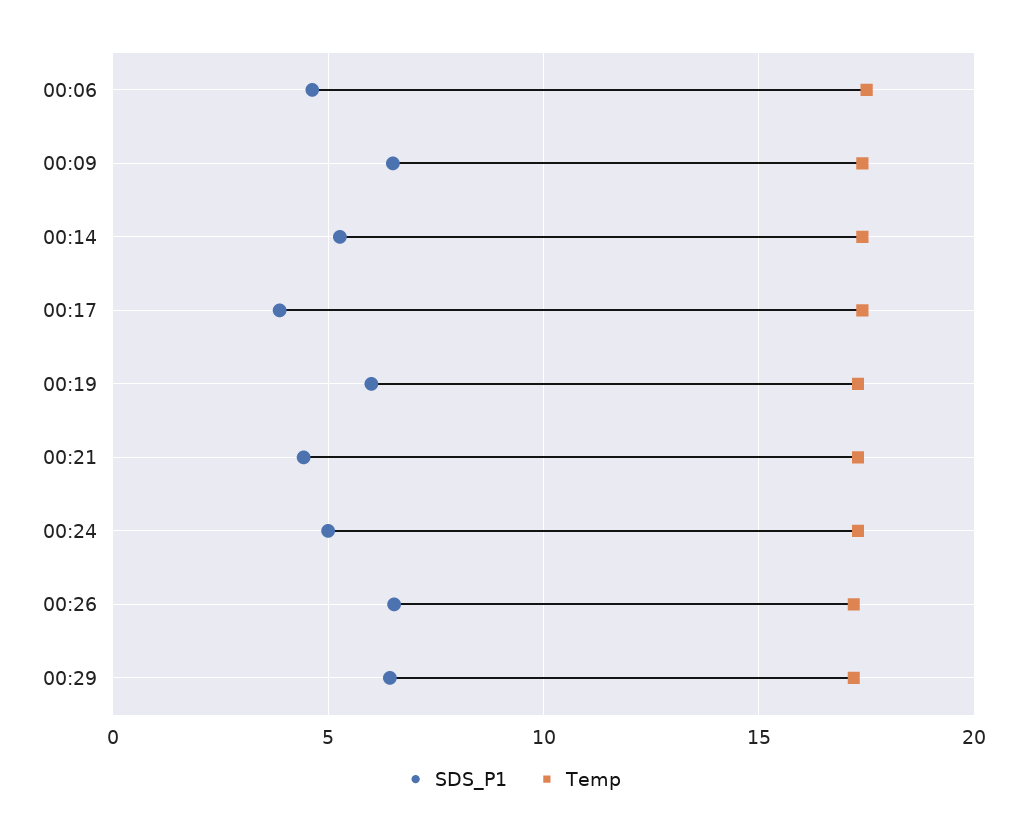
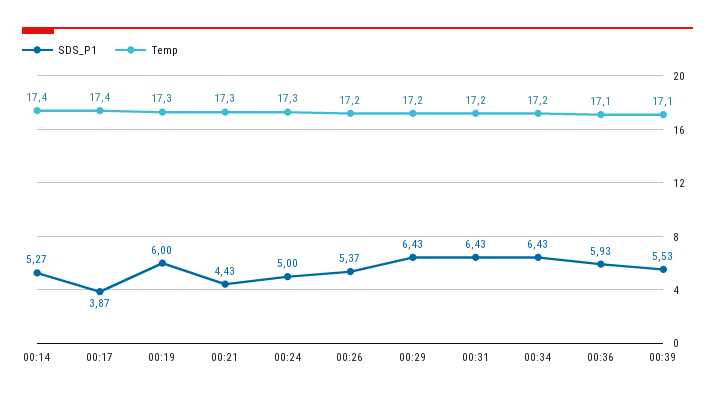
SDS_P1, 00:06: 4.5 -> none
Temp, 00:06: 17.5 -> none
SDS_P1, 00:09: 6.5 -> none
Temp, 00:09: 17.5 -> none
SDS_P1, 00:26: 6.5 -> 5.37
SDS_P1, 00:31: none -> 6.43
Temp, 00:31: none -> 17.2
SDS_P1, 00:34: none -> 6.43
Temp, 00:34: none -> 17.2
SDS_P1, 00:36: none -> 5.93
Temp, 00:36: none -> 17.1
SDS_P1, 00:39: none -> 5.53
Temp, 00:39: none -> 17.1

